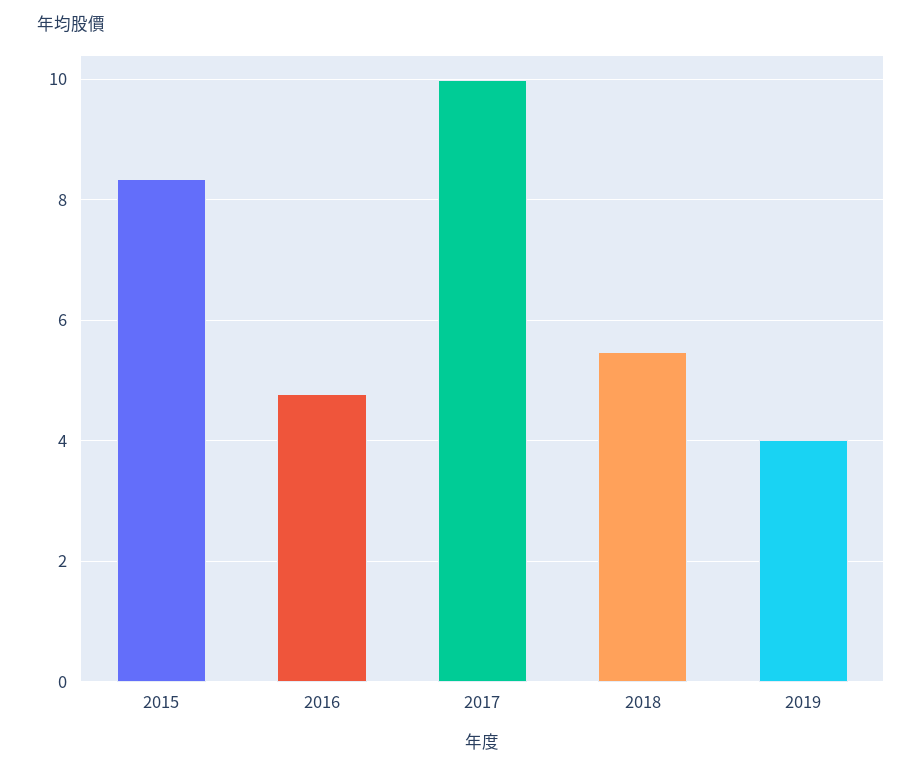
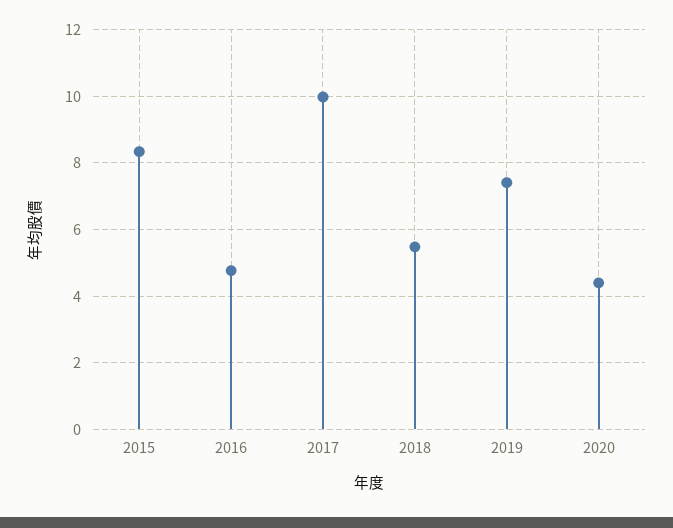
2019: 4 -> 7.4
2020: none -> 4.4

